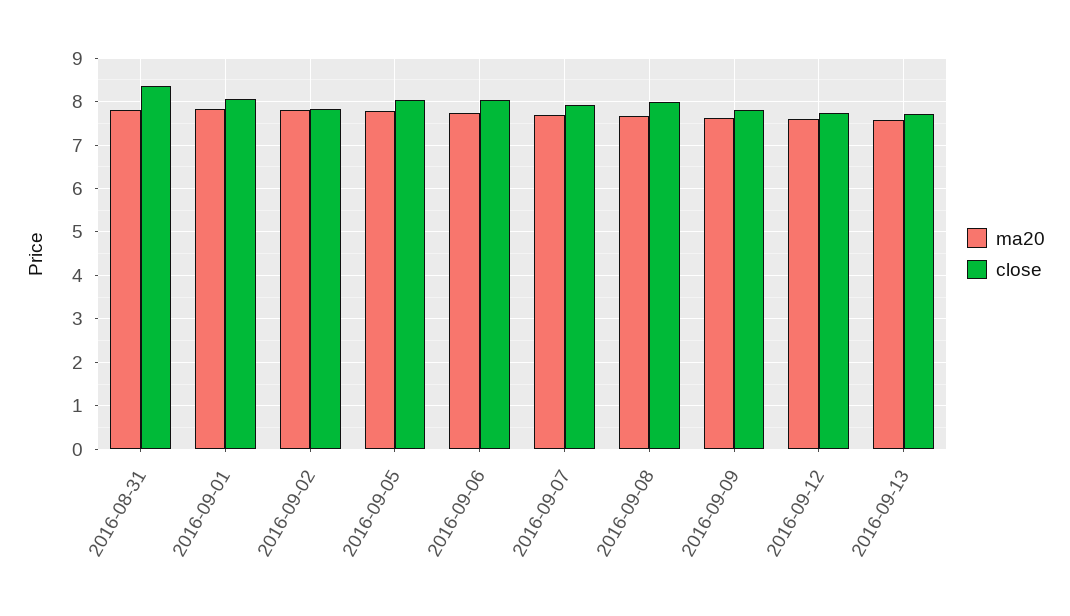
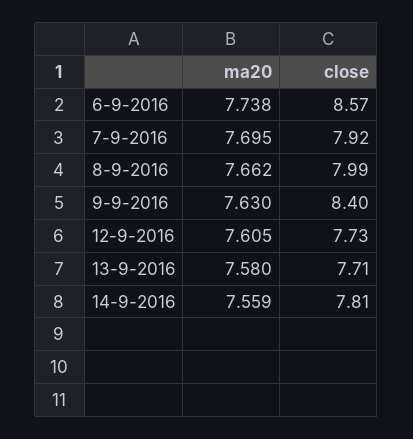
ma20, 2016-08-31: 7.8 -> none
close, 2016-08-31: 8.4 -> none
ma20, 2016-09-01: 7.8 -> none
close, 2016-09-01: 8 -> none
ma20, 2016-09-02: 7.8 -> none
close, 2016-09-02: 7.8 -> none
ma20, 2016-09-05: 7.8 -> none
close, 2016-09-05: 8 -> none
close, 2016-09-06: 8 -> 8.57
close, 2016-09-09: 7.8 -> 8.4
ma20, 14-9-2016: none -> 7.559
close, 14-9-2016: none -> 7.81

